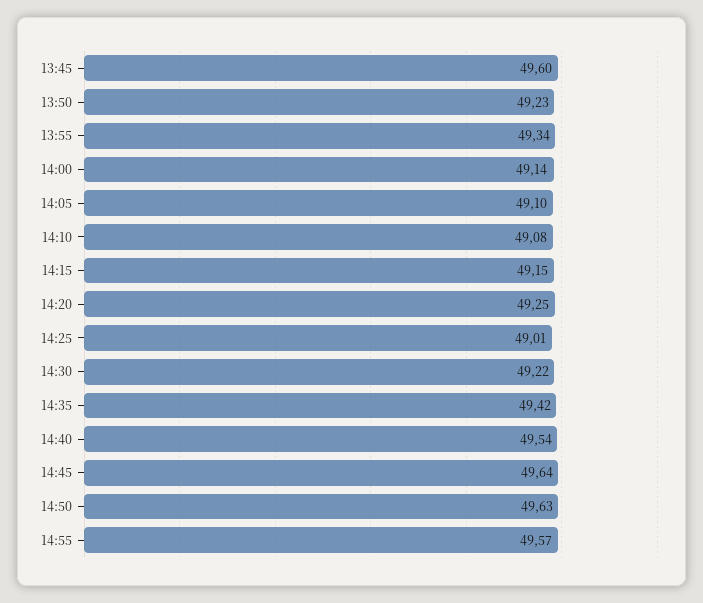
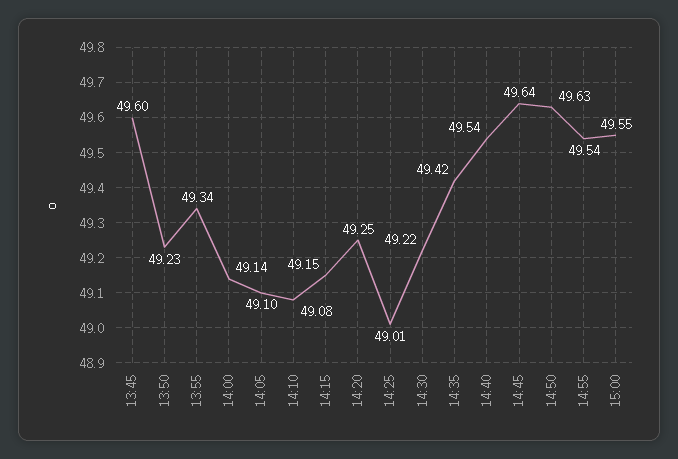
14:55: 49.57 -> 49.54
15:00: none -> 49.55

